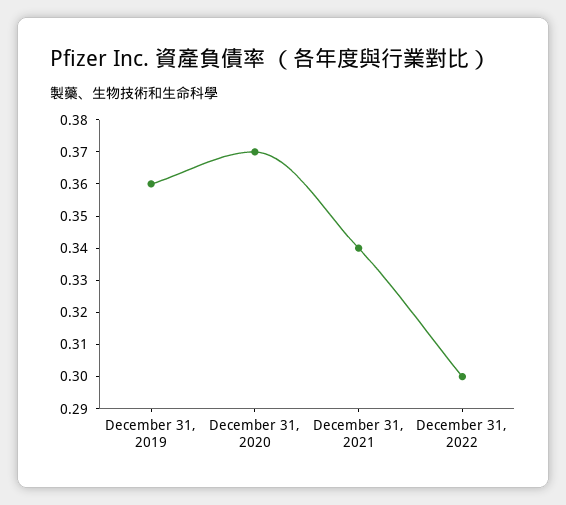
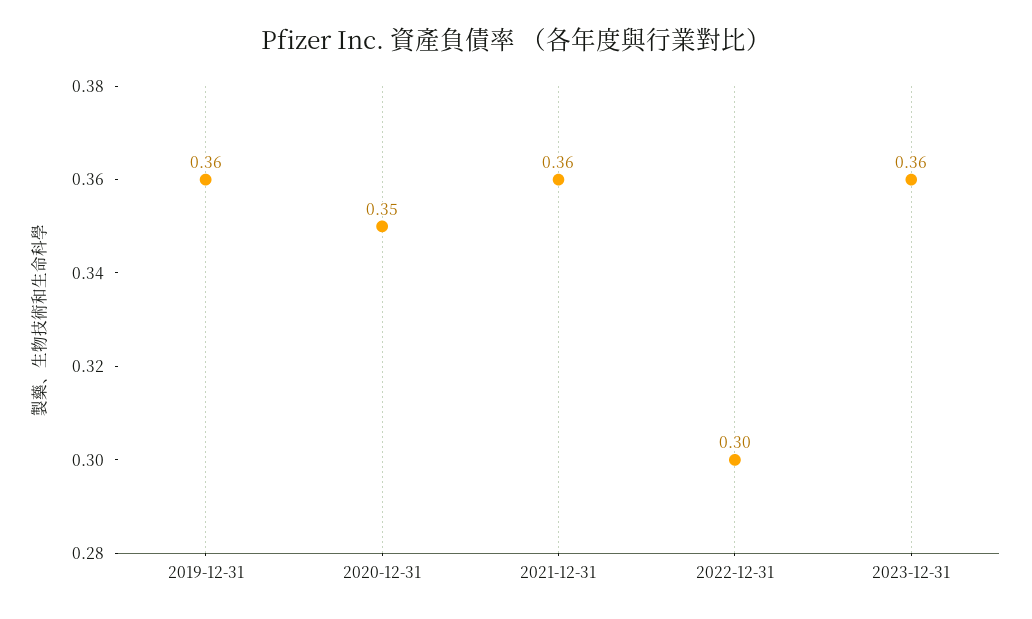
December 31, 2020: 0.37 -> 0.35
December 31, 2021: 0.34 -> 0.36
2023-12-31: none -> 0.36

